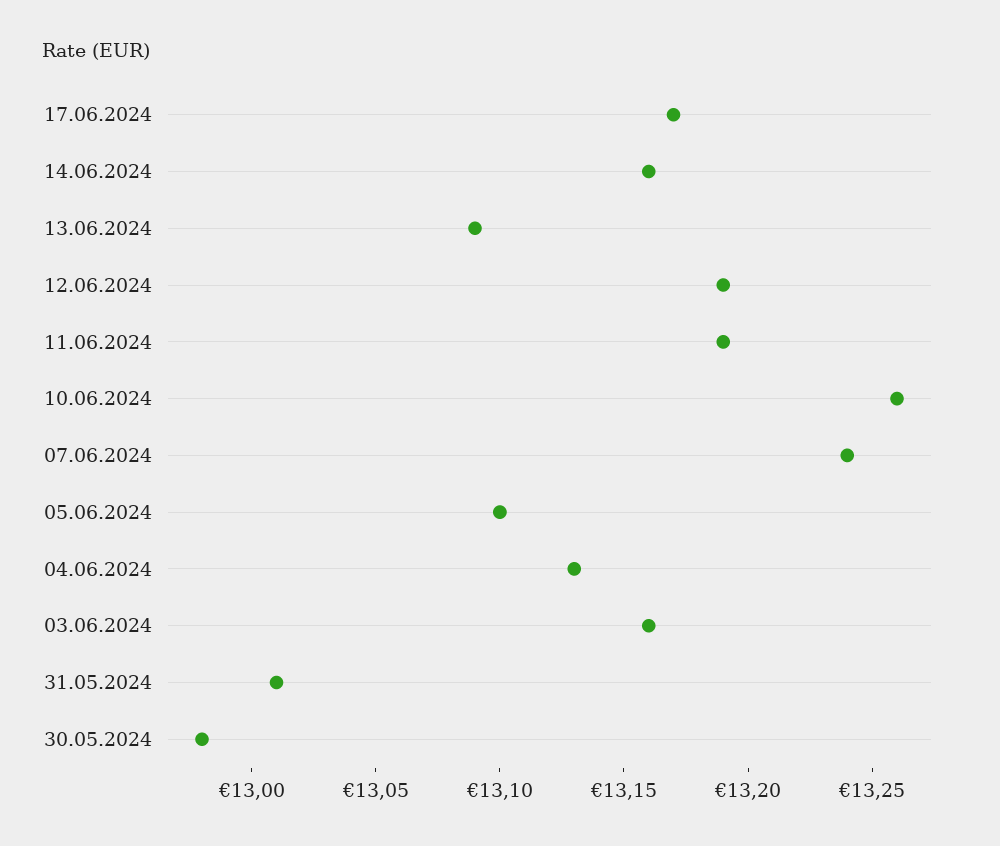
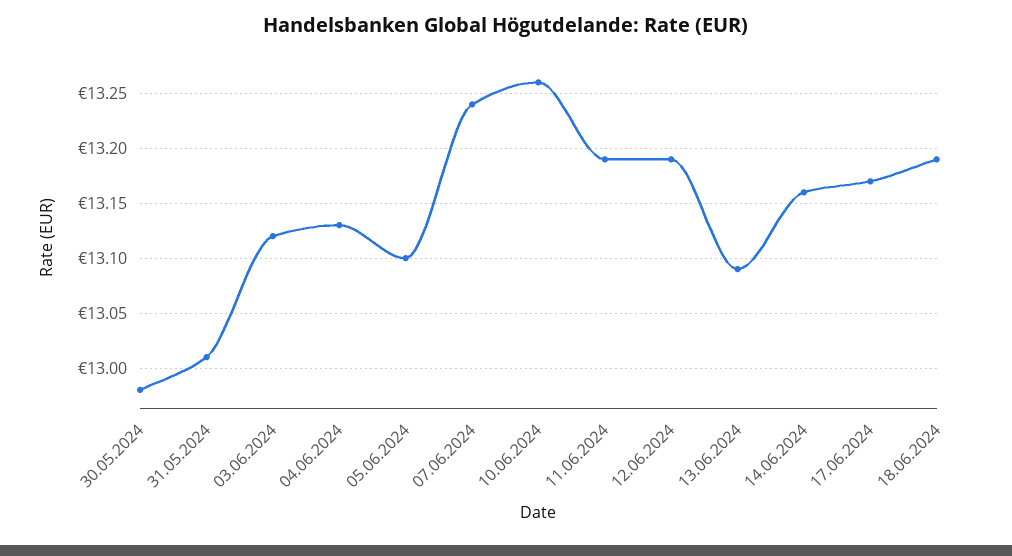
03.06.2024: 13.16 -> 13.12
18.06.2024: none -> 13.19

